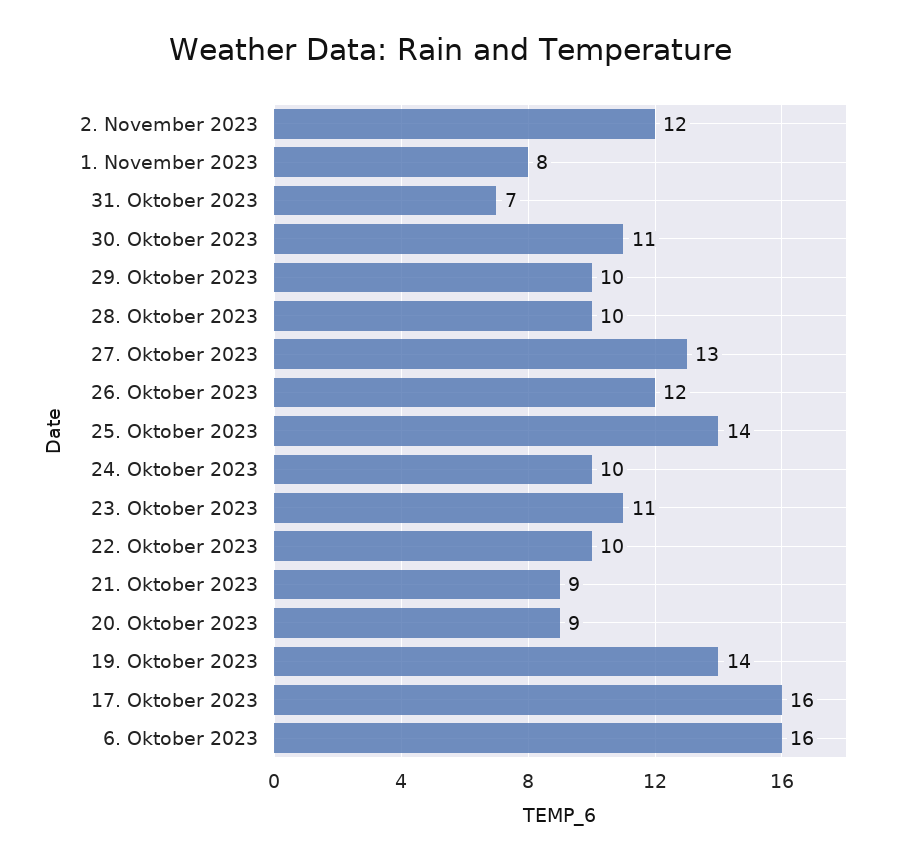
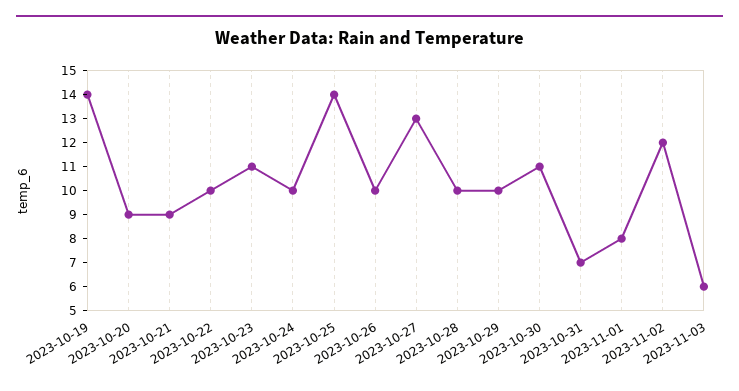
26. Oktober 2023: 12 -> 10
17. Oktober 2023: 16 -> none
6. Oktober 2023: 16 -> none
2023-11-03: none -> 6

